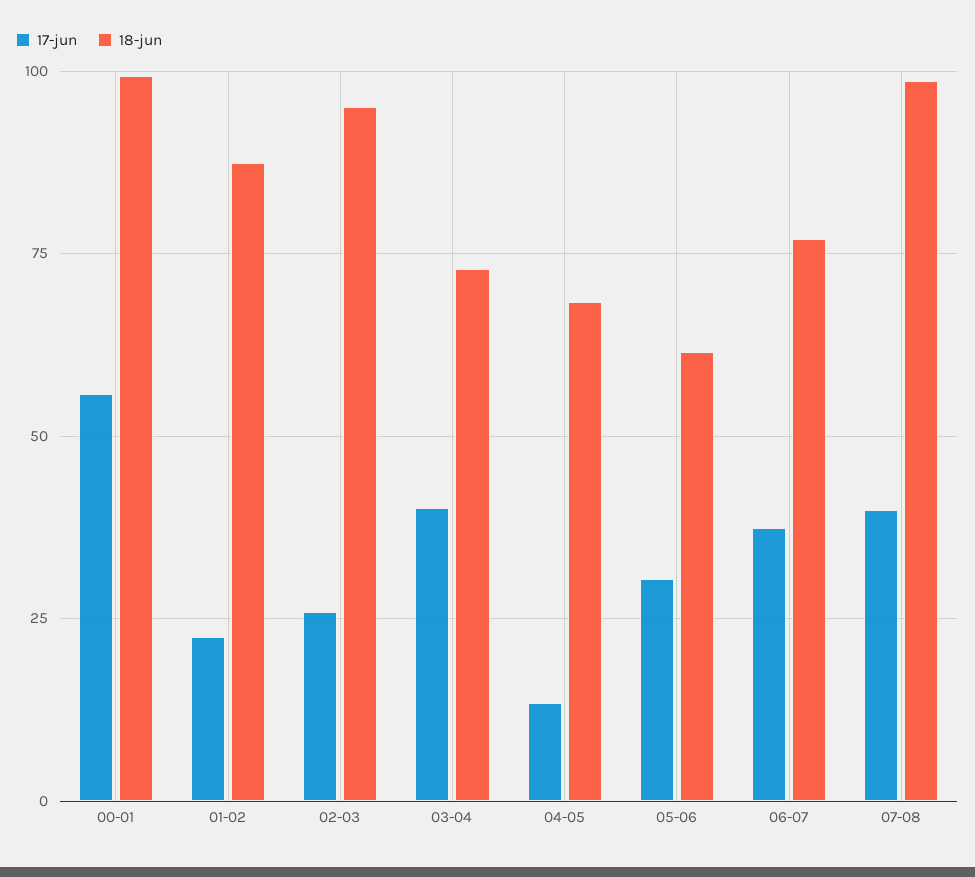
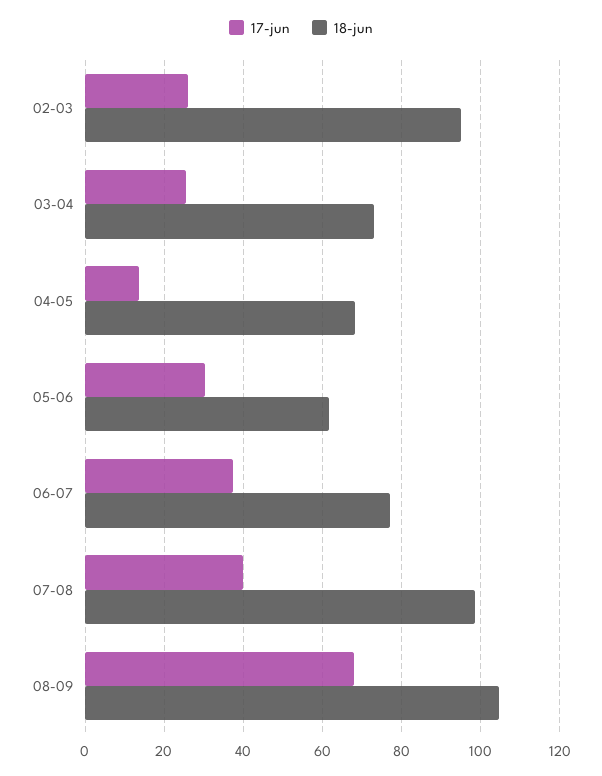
17-jun, 00-01: 55 -> none
18-jun, 00-01: 100 -> none
17-jun, 01-02: 22.5 -> none
18-jun, 01-02: 87.5 -> none
17-jun, 03-04: 40 -> 26
17-jun, 08-09: none -> 68
18-jun, 08-09: none -> 104

